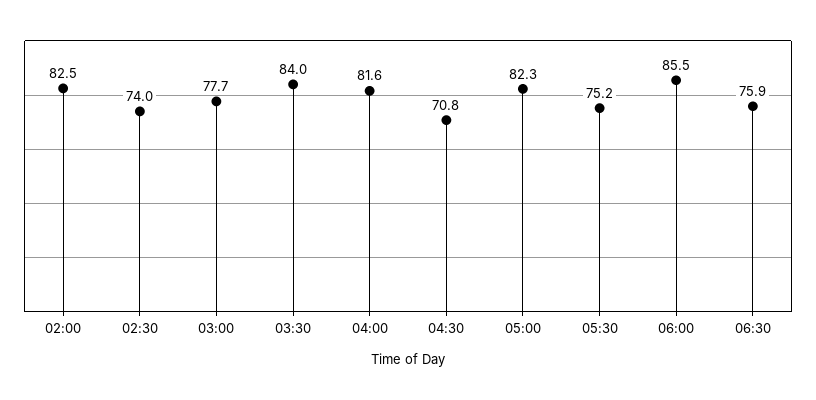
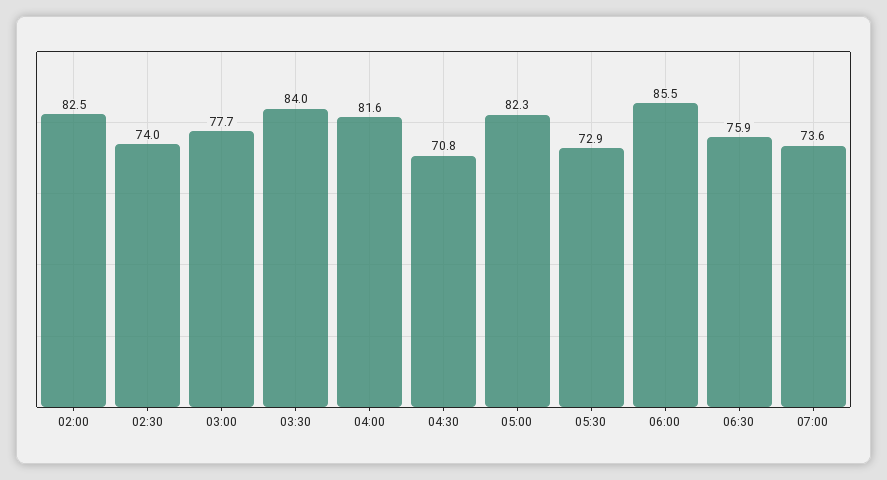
05:30: 75.2 -> 72.9
07:00: none -> 73.6

